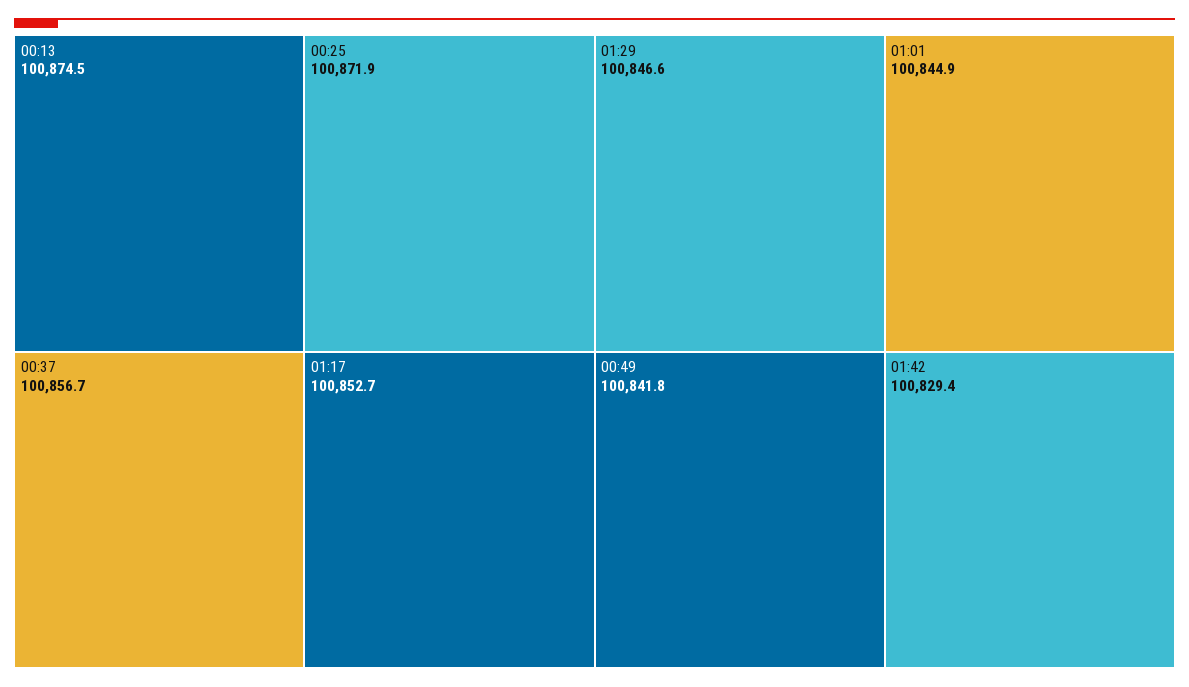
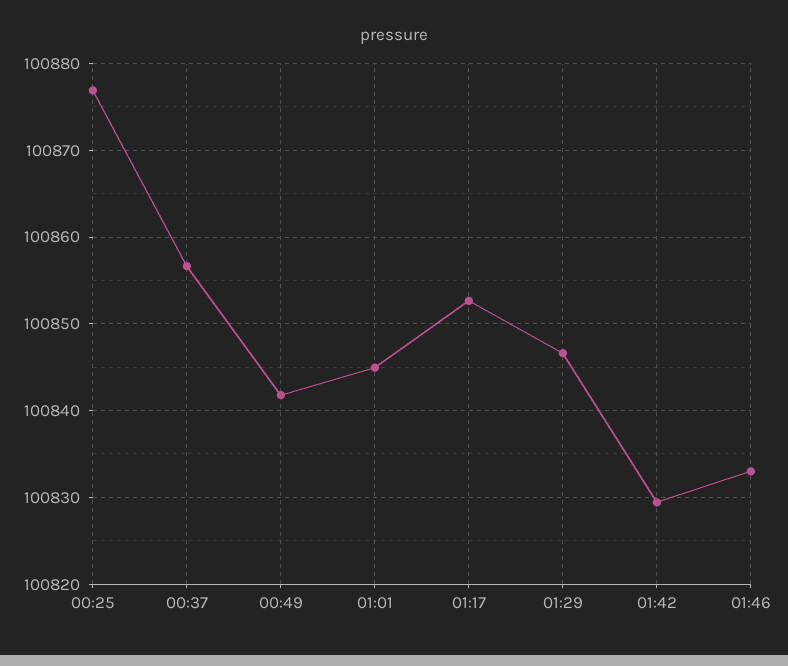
00:13: 100874.5 -> none
00:25: 100871.9 -> 100877
01:46: none -> 100833

